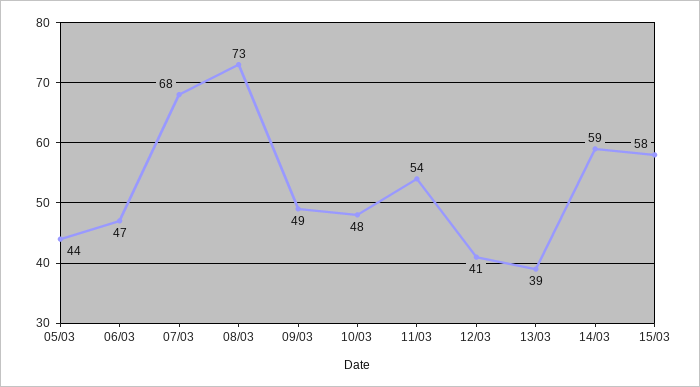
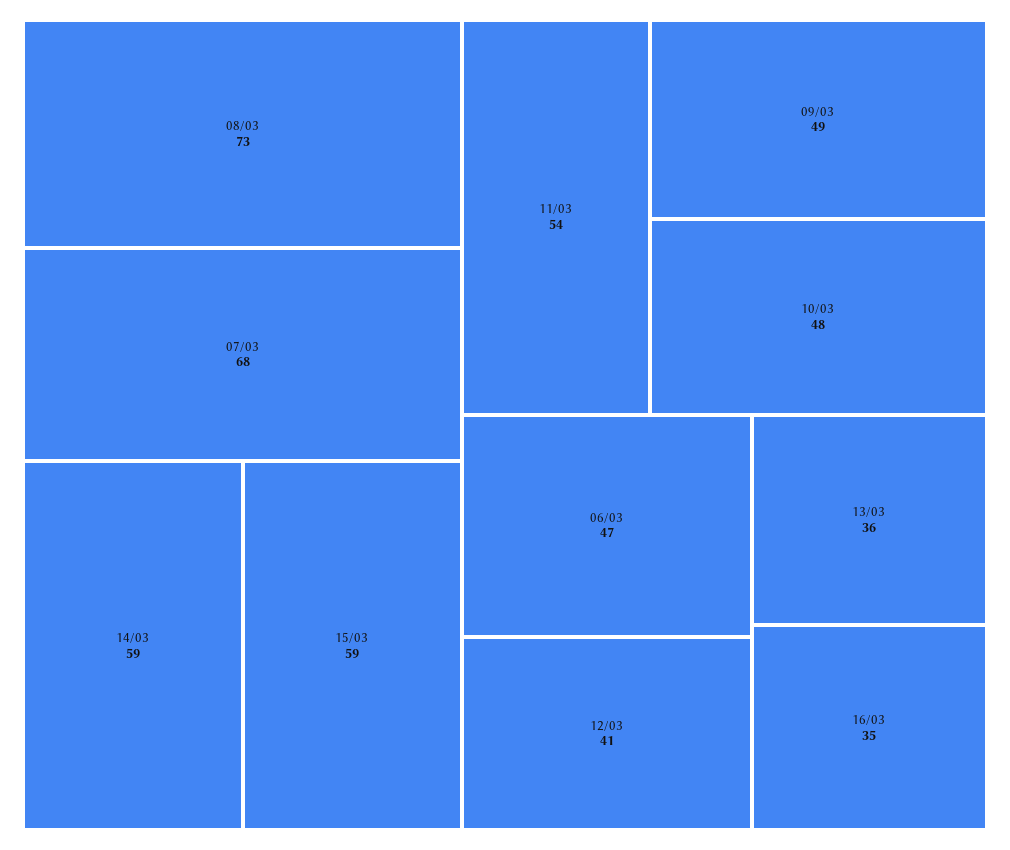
05/03: 44 -> none
13/03: 39 -> 36
15/03: 58 -> 59
16/03: none -> 35

